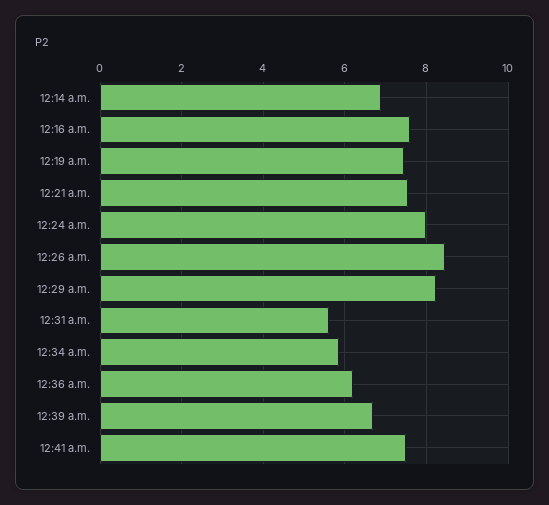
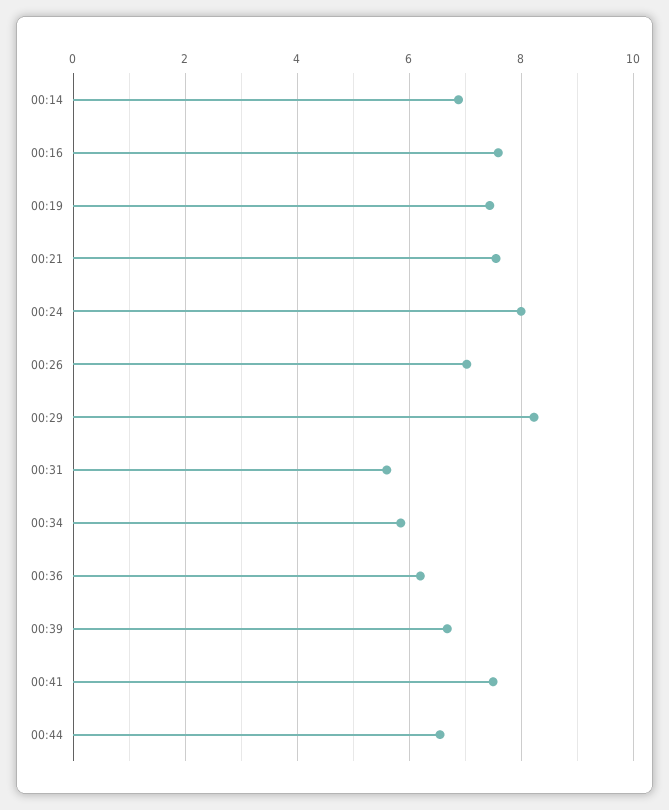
12:26 a.m.: 8.4 -> 7
00:44: none -> 6.6

